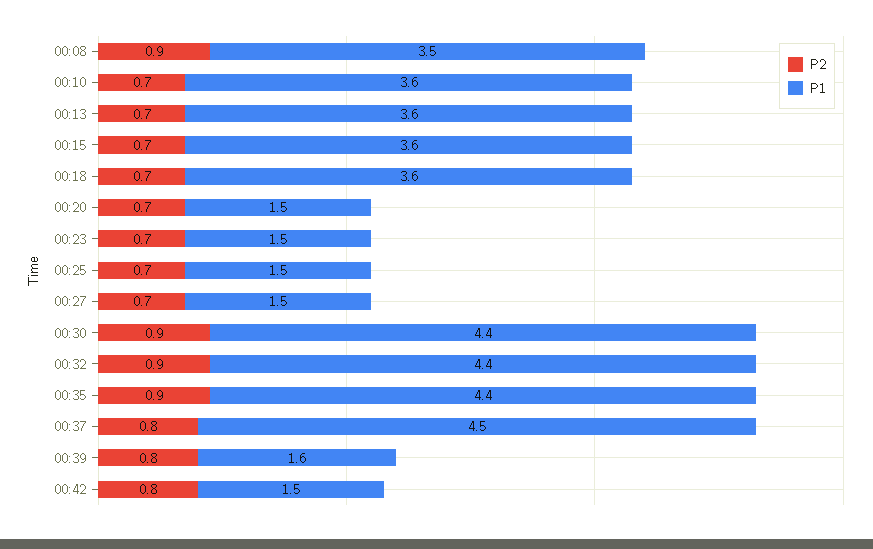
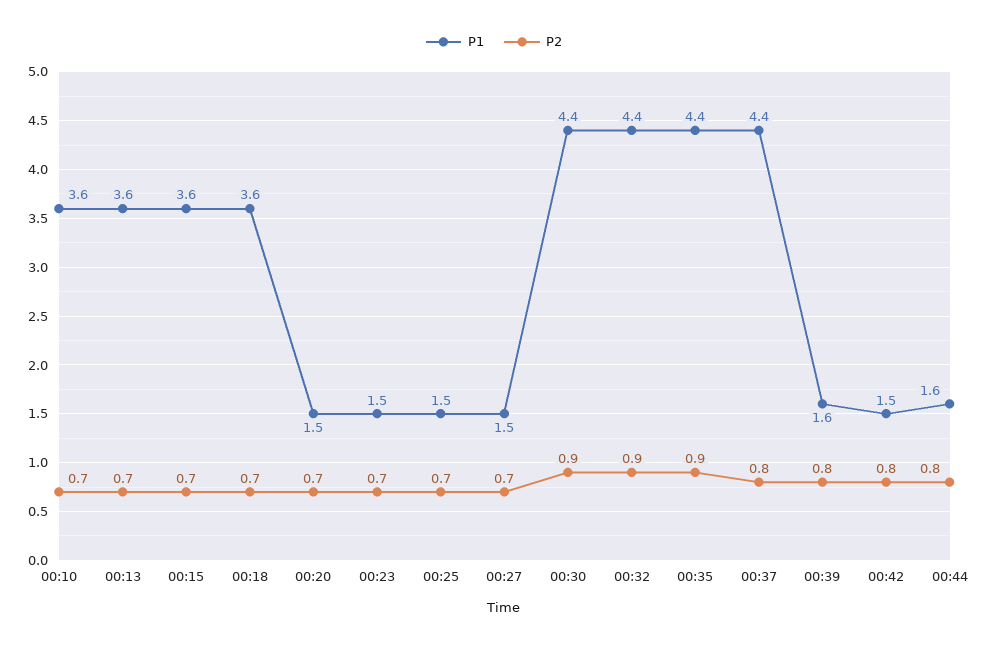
P2, 00:08: 0.9 -> none
P1, 00:08: 3.5 -> none
P1, 00:37: 4.5 -> 4.4
P1, 00:44: none -> 1.6
P2, 00:44: none -> 0.8

